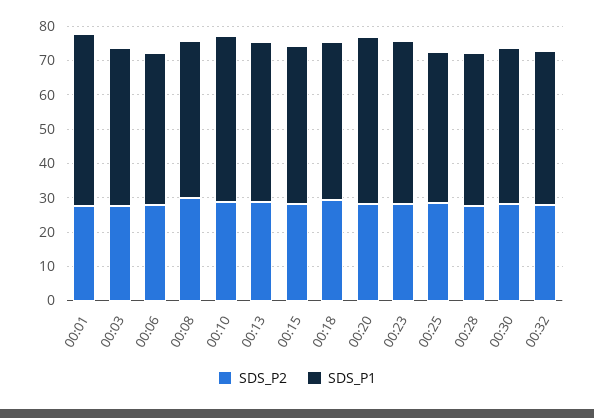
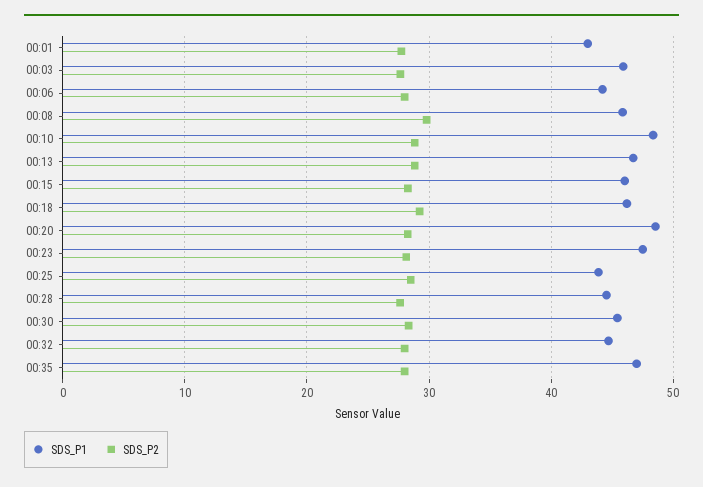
SDS_P1, 00:01: 50 -> 43
SDS_P1, 00:35: none -> 47
SDS_P2, 00:35: none -> 28

